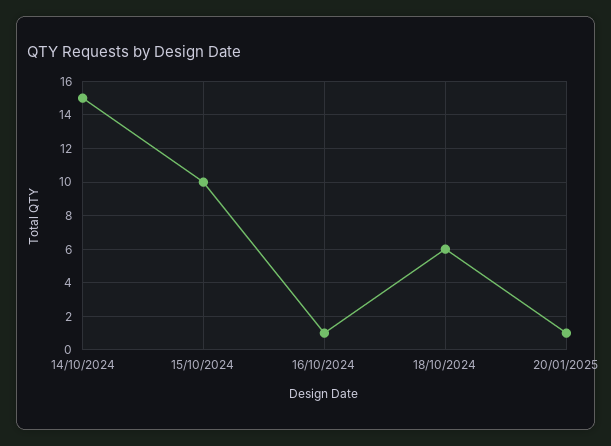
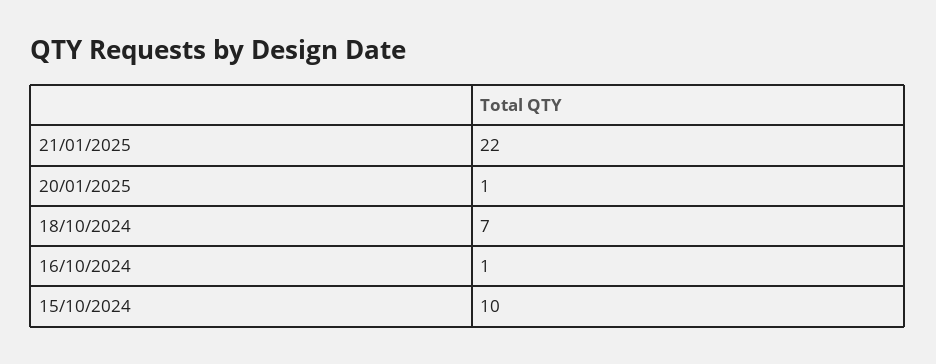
14/10/2024: 15 -> none
18/10/2024: 6 -> 7
21/01/2025: none -> 22

